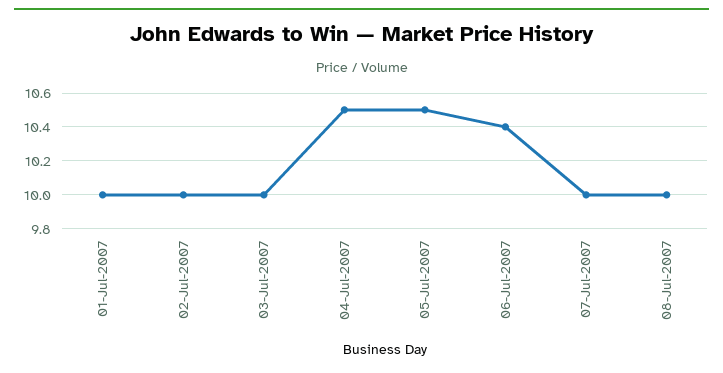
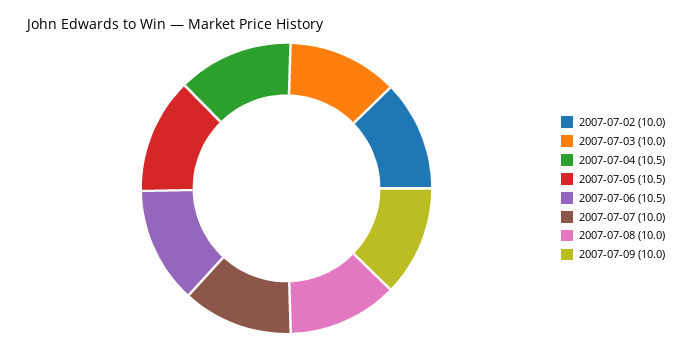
01-Jul-2007: 10 -> none
06-Jul-2007: 10.4 -> 10.5
2007-07-09: none -> 10

